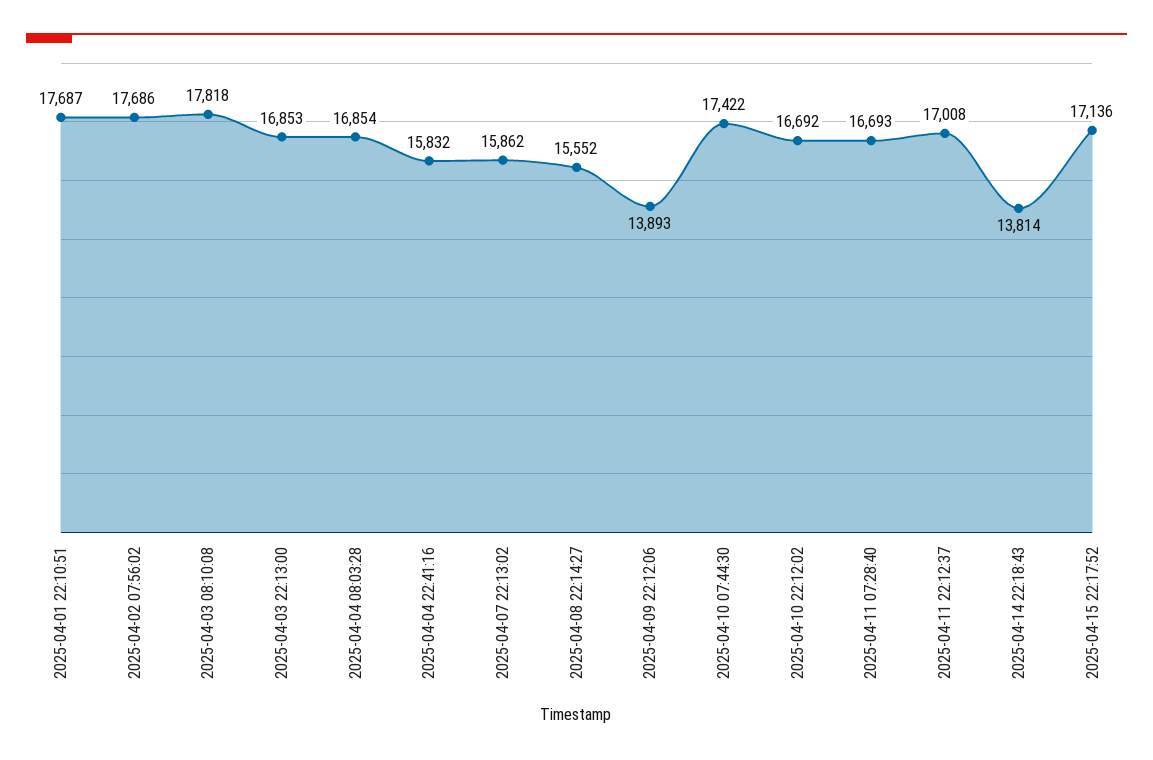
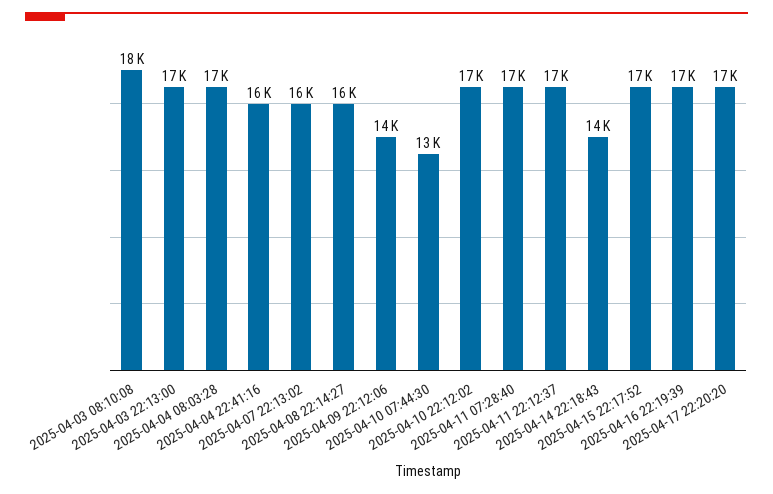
2025-04-01 22:10:51: 17687 -> none
2025-04-02 07:56:02: 17686 -> none
2025-04-10 07:44:30: 17422 -> 13000
2025-04-16 22:19:39: none -> 17000
2025-04-17 22:20:20: none -> 17000

